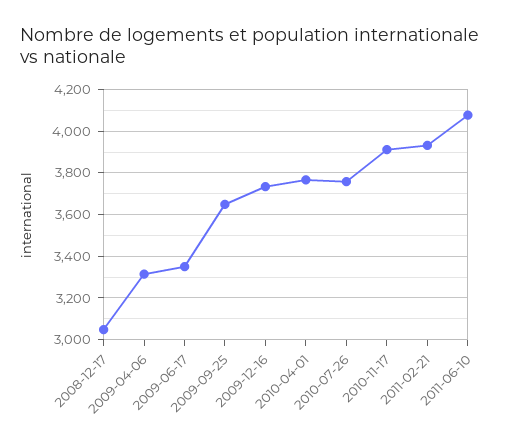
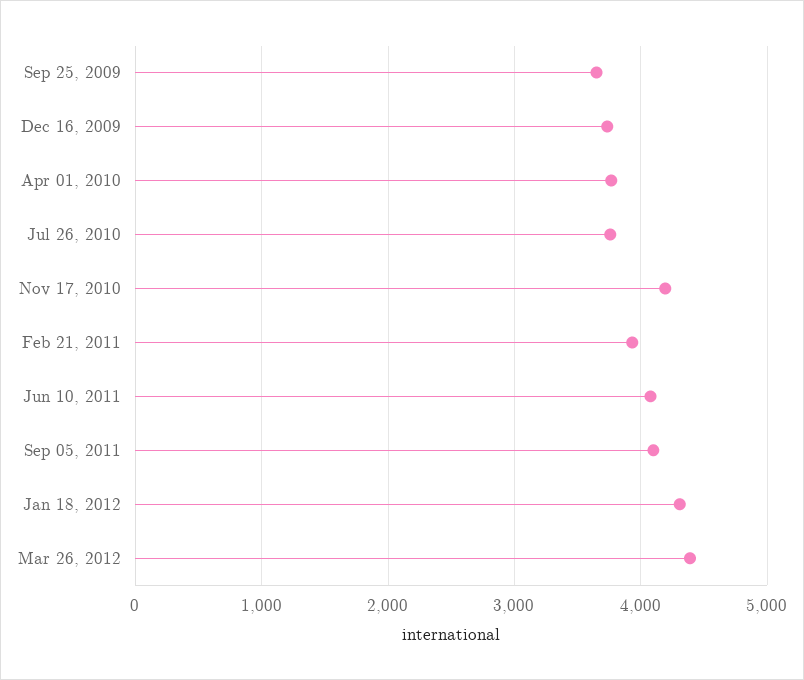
2008-12-17: 3050 -> none
2009-04-06: 3300 -> none
2009-06-17: 3350 -> none
2010-11-17: 3900 -> 4200
Sep 05, 2011: none -> 4100
Jan 18, 2012: none -> 4300
Mar 26, 2012: none -> 4400

